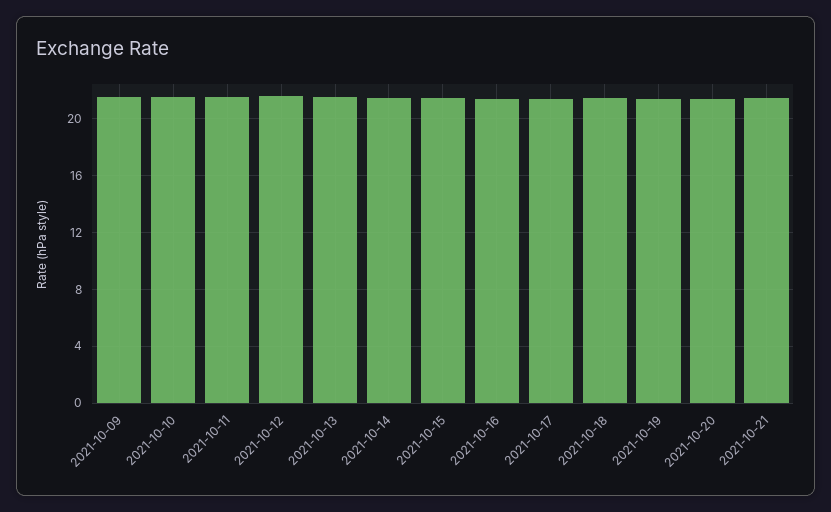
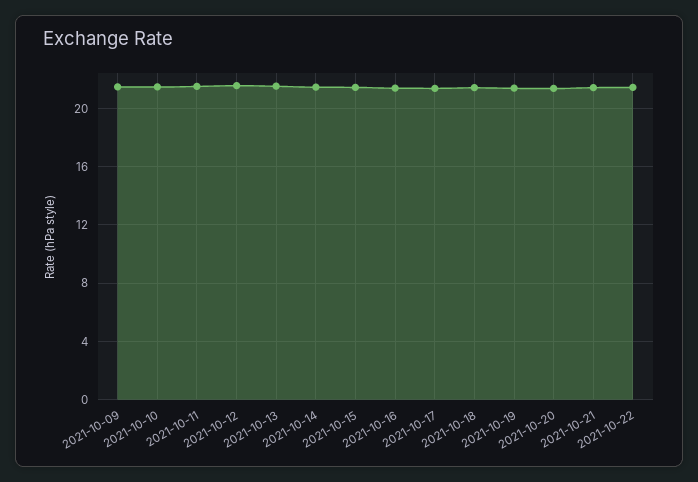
2021-10-22: none -> 21.5

